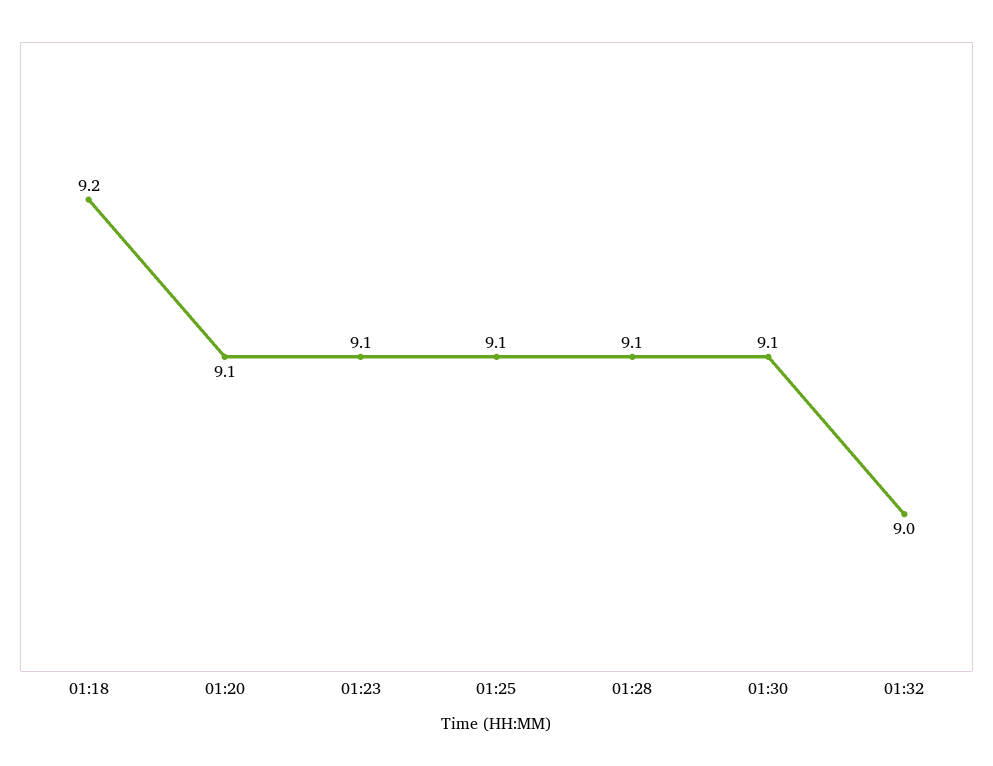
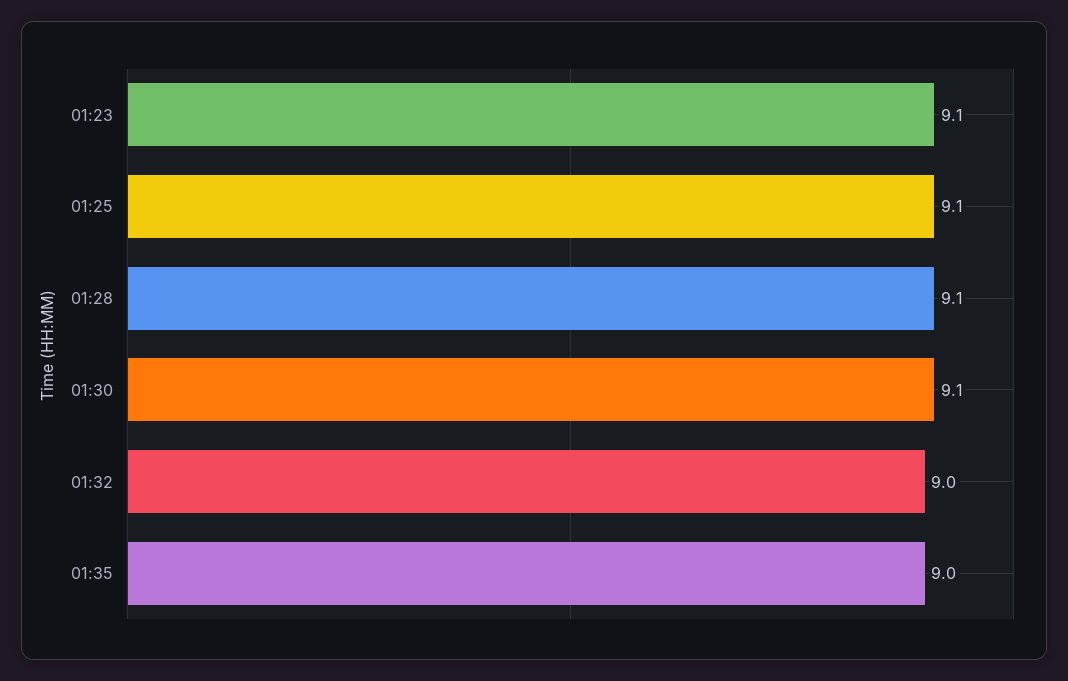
01:18: 9.2 -> none
01:20: 9.1 -> none
01:35: none -> 9

